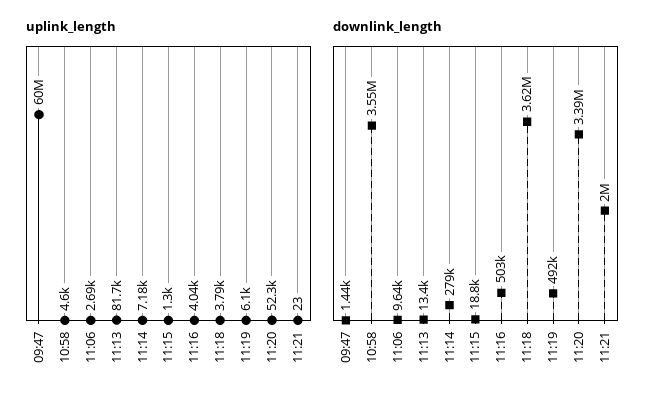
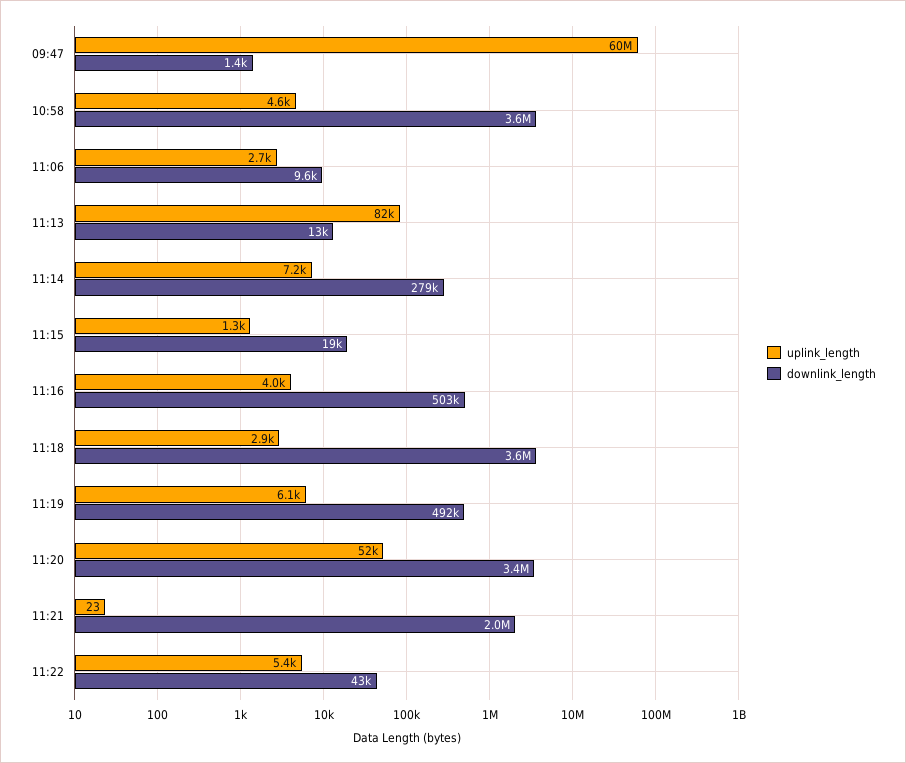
uplink_length, 11:18: 3790 -> 2900
uplink_length, 11:22: none -> 5400
downlink_length, 11:22: none -> 43000

